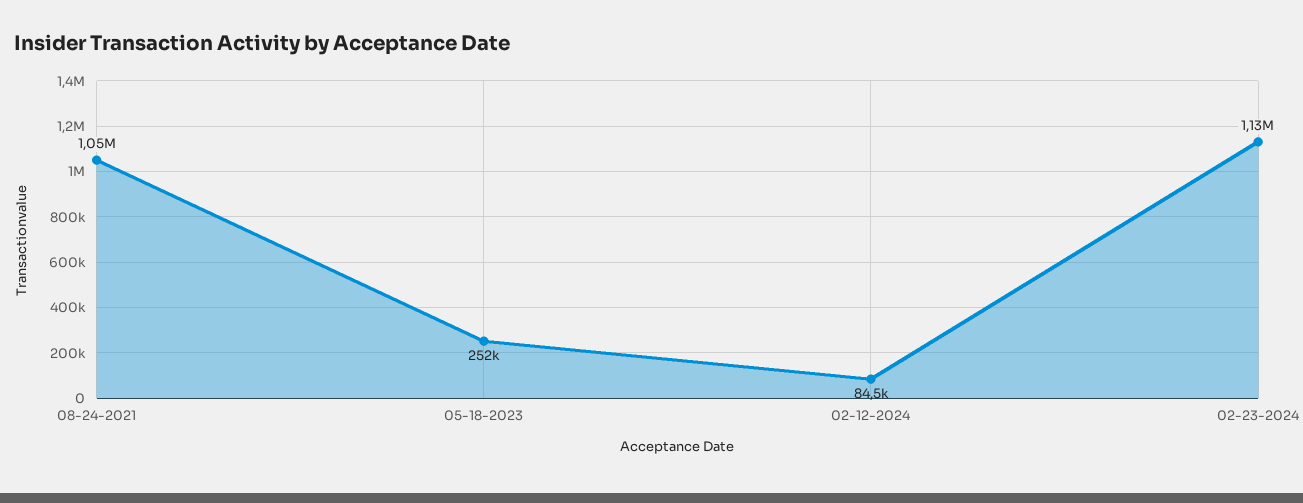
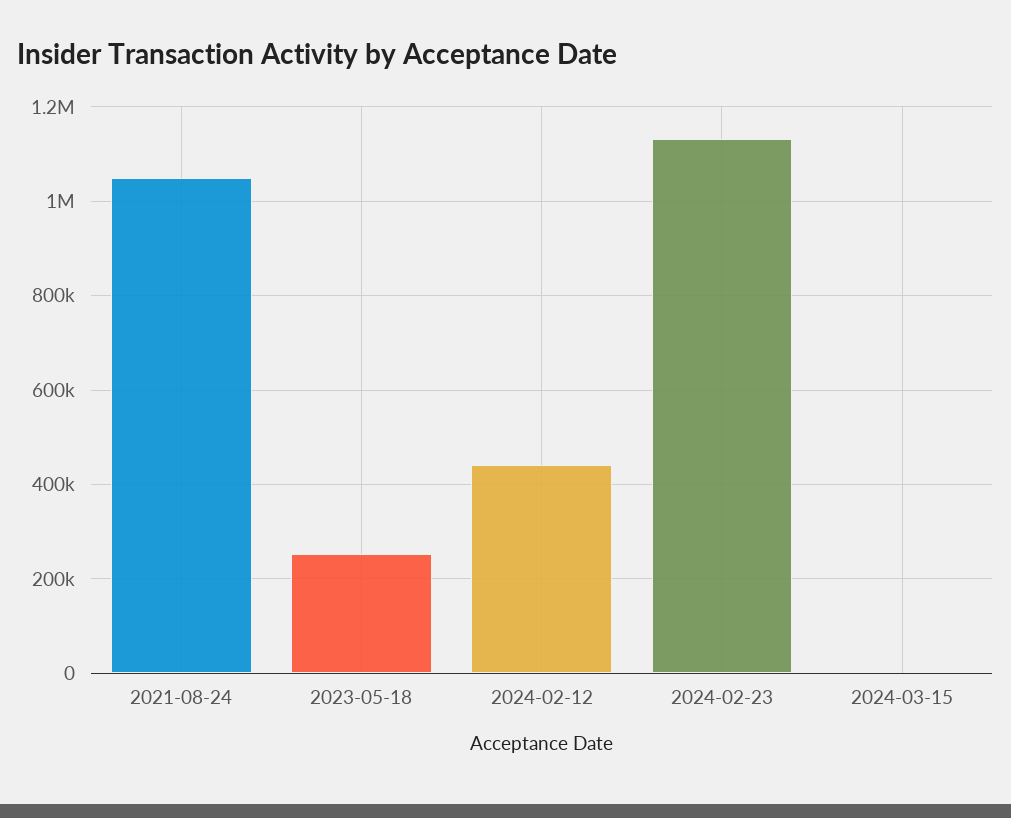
02-12-2024: 84500 -> 440000
2024-03-15: none -> 0

